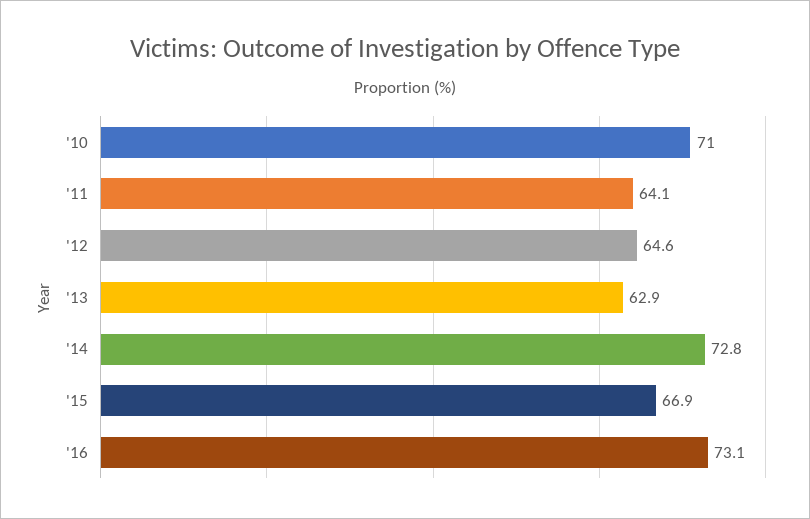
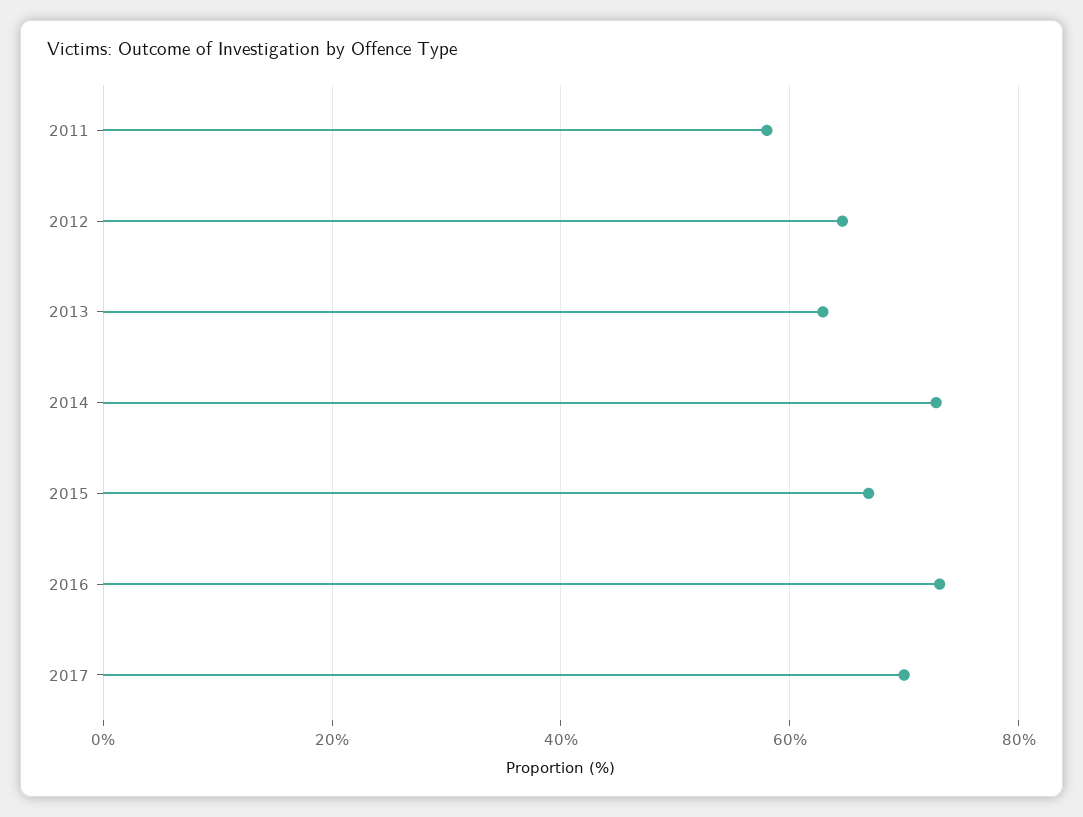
'10: 71 -> none
'11: 64.1 -> 58
2017: none -> 70

